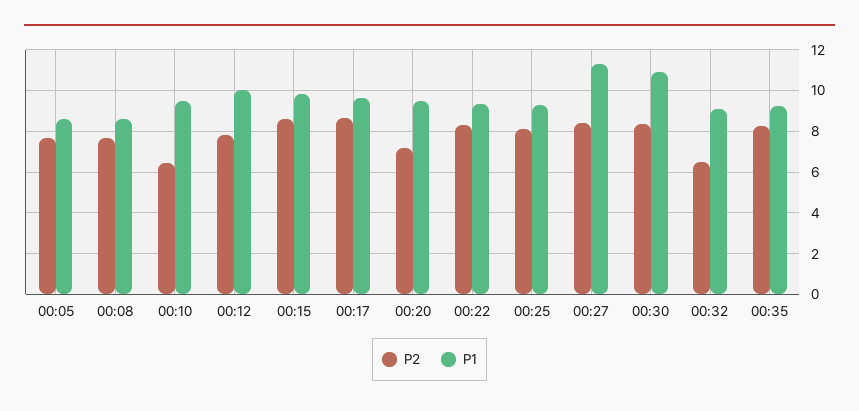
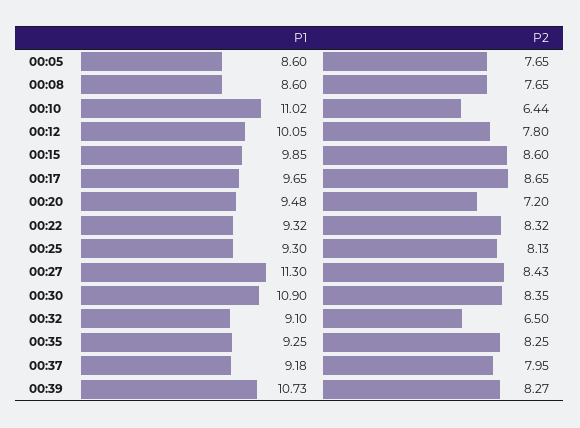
P1, 00:10: 9.5 -> 11.02
P1, 00:37: none -> 9.18
P2, 00:37: none -> 7.95
P1, 00:39: none -> 10.73
P2, 00:39: none -> 8.27

